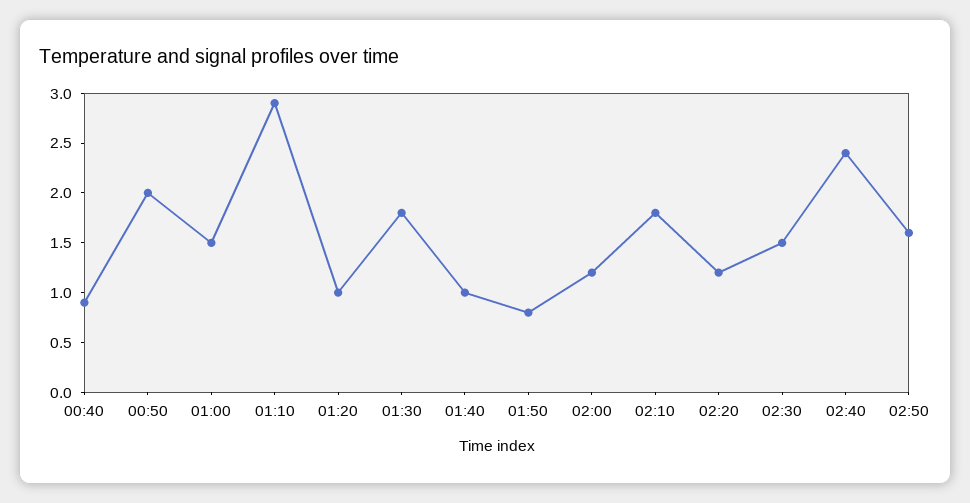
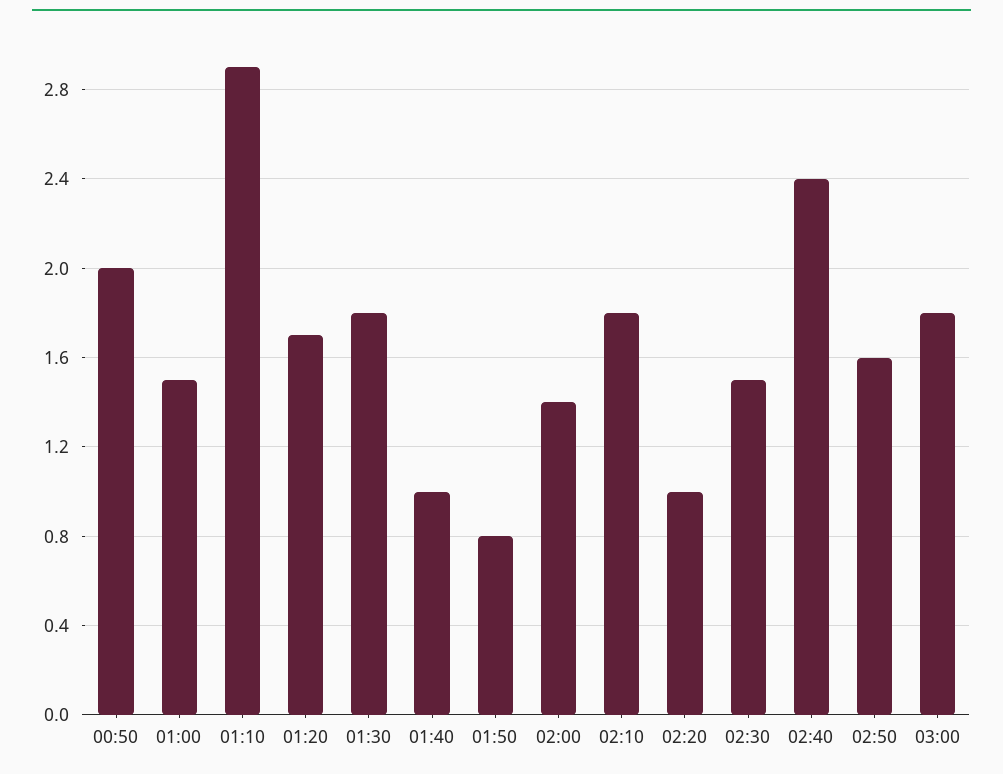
00:40: 0.9 -> none
01:20: 1 -> 1.7
02:00: 1.2 -> 1.4
02:20: 1.2 -> 1
03:00: none -> 1.8

